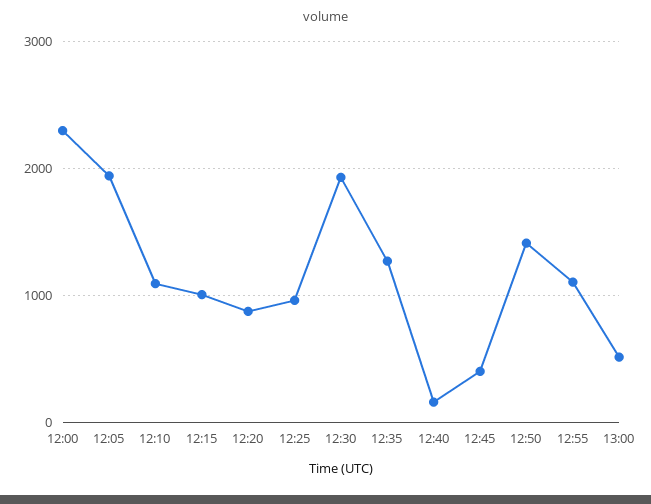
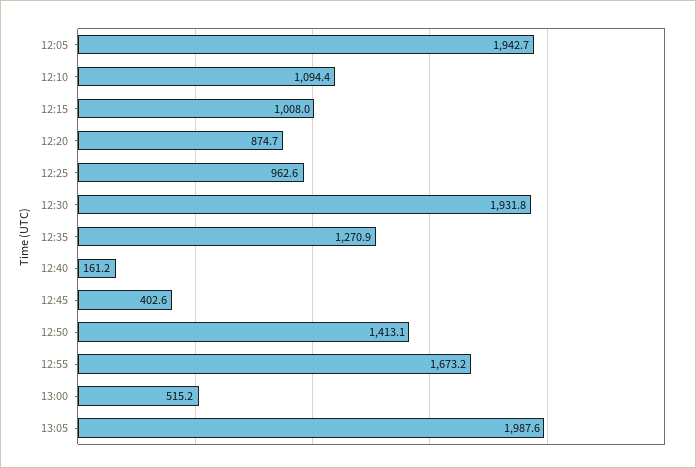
12:00: 2300 -> none
12:55: 1100 -> 1673.2
13:05: none -> 1987.6

